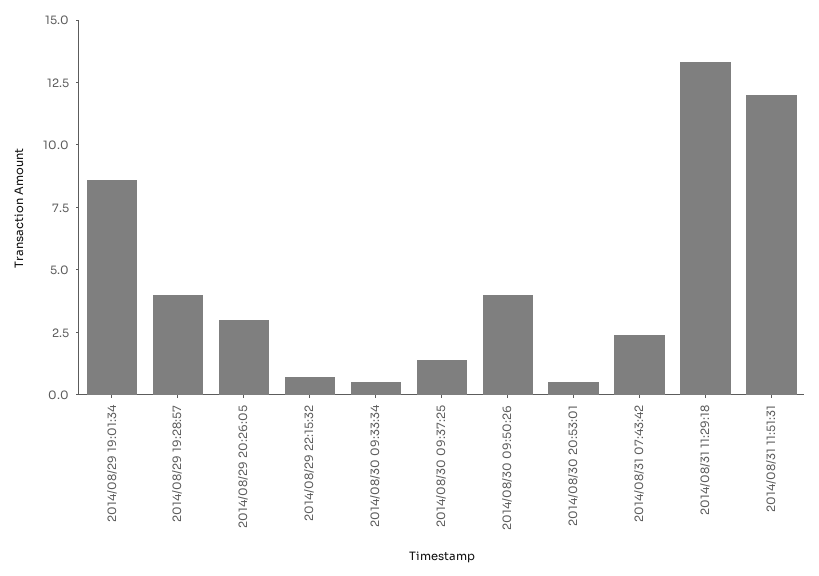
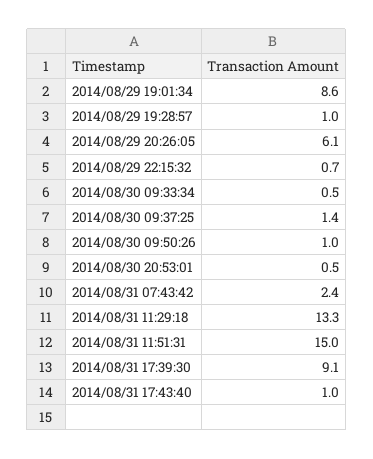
2014/08/29 19:28:57: 4 -> 1
2014/08/29 20:26:05: 3 -> 6.1
2014/08/30 09:50:26: 4 -> 1
2014/08/31 11:51:31: 12 -> 15
2014/08/31 17:39:30: none -> 9.1
2014/08/31 17:43:40: none -> 1

